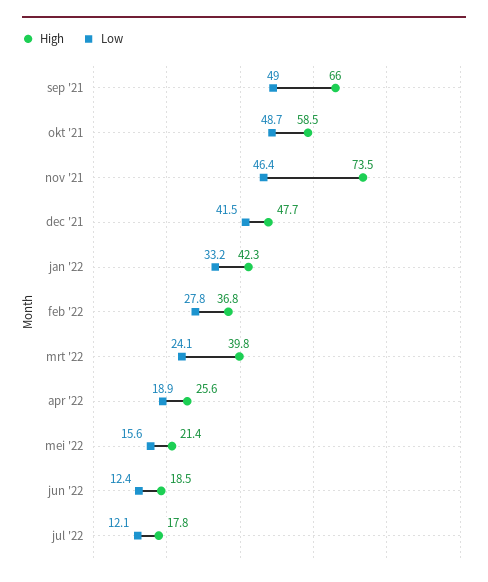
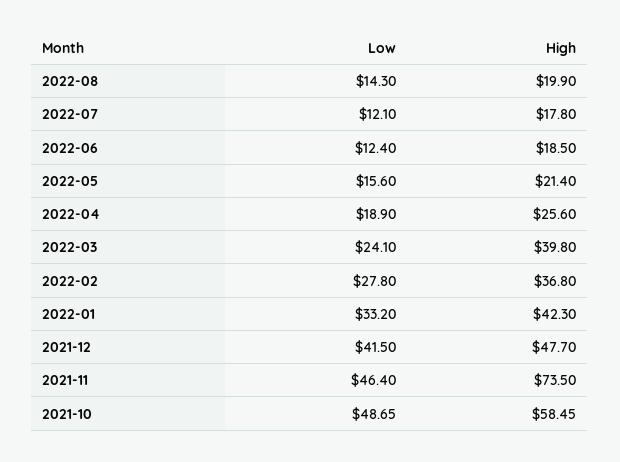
High, sep '21: 66 -> none
Low, sep '21: 49 -> none
Low, 2022-08: none -> 14.3
High, 2022-08: none -> 19.9

